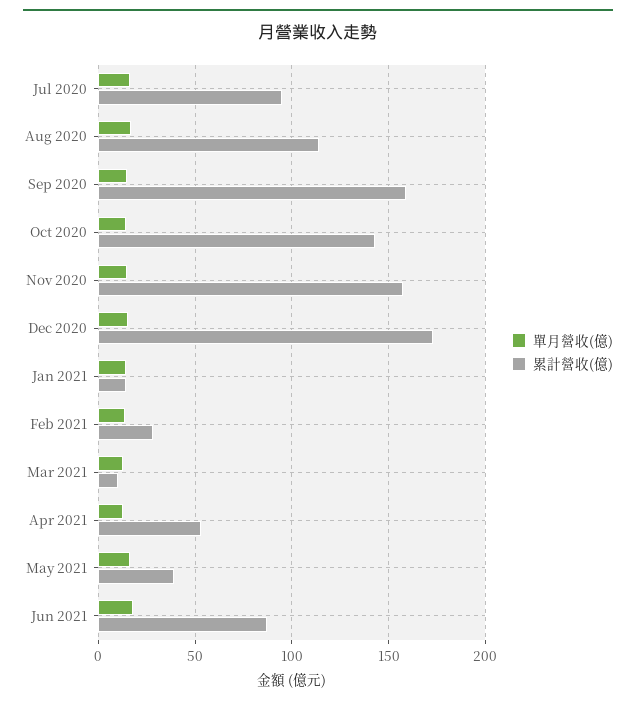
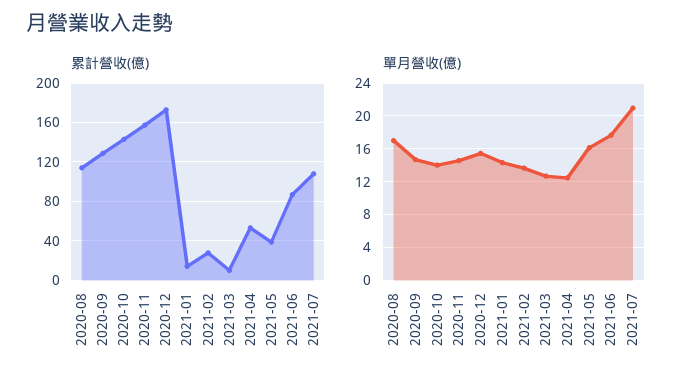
單月營收(億), Jul 2020: 15 -> none
累計營收(億), Jul 2020: 95 -> none
累計營收(億), Sep 2020: 160 -> 130
累計營收(億), 2021-07: none -> 110
單月營收(億), 2021-07: none -> 21

